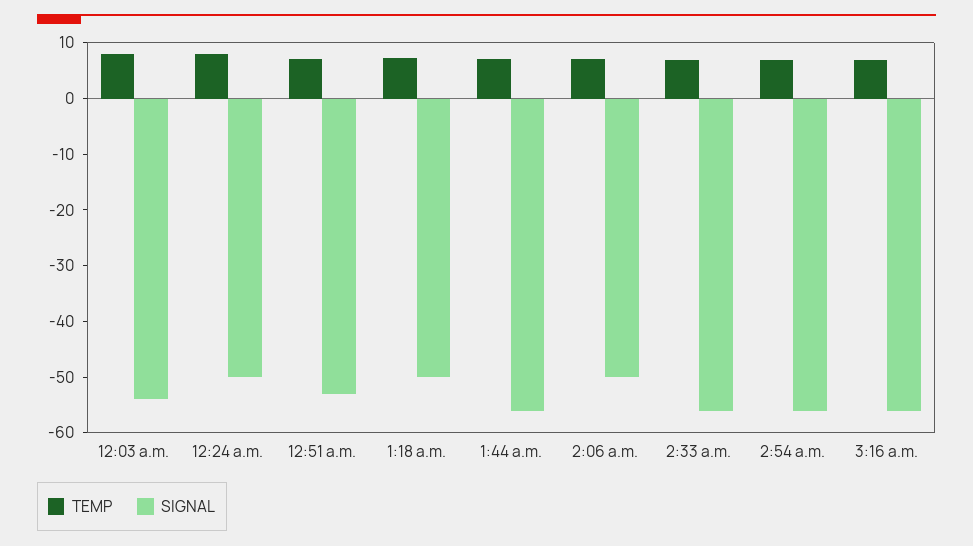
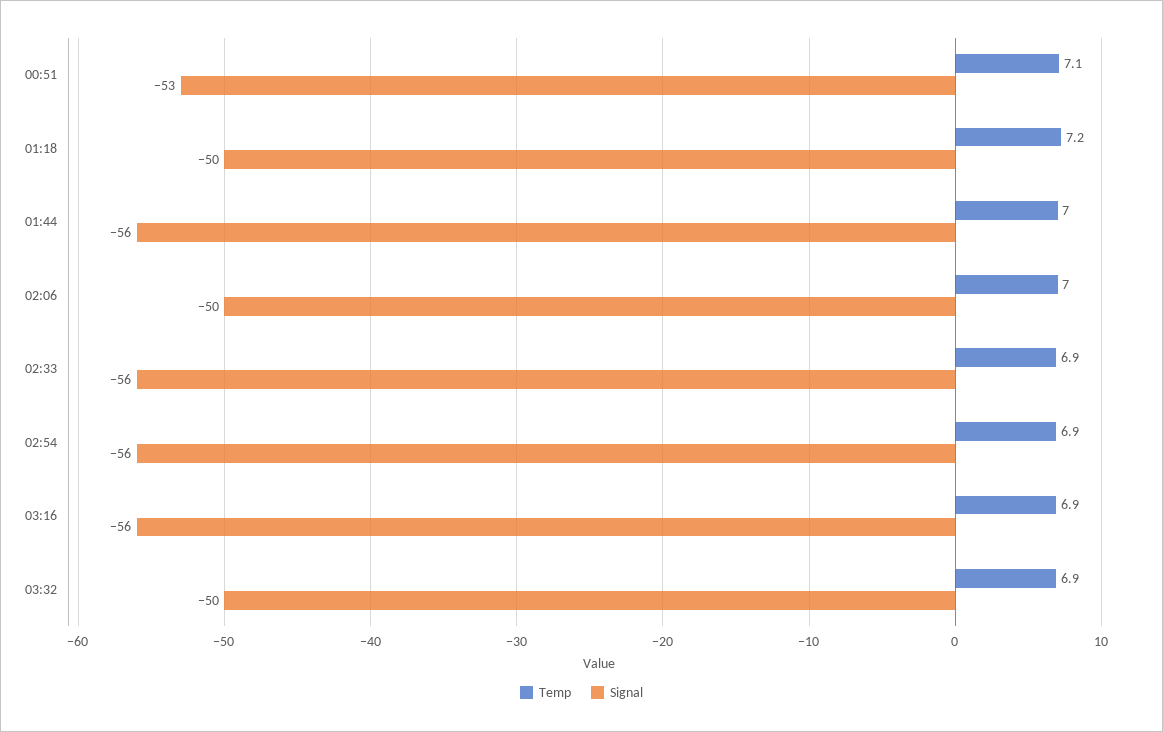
TEMP, 12:03 a.m.: 8 -> none
SIGNAL, 12:03 a.m.: -54 -> none
TEMP, 12:24 a.m.: 8 -> none
SIGNAL, 12:24 a.m.: -50 -> none
TEMP, 03:32: none -> 6.9
SIGNAL, 03:32: none -> -50

